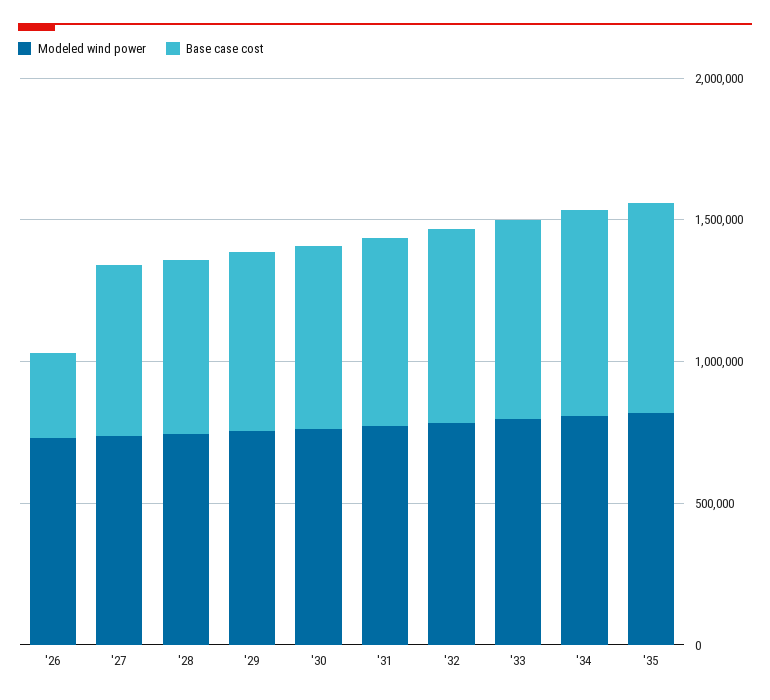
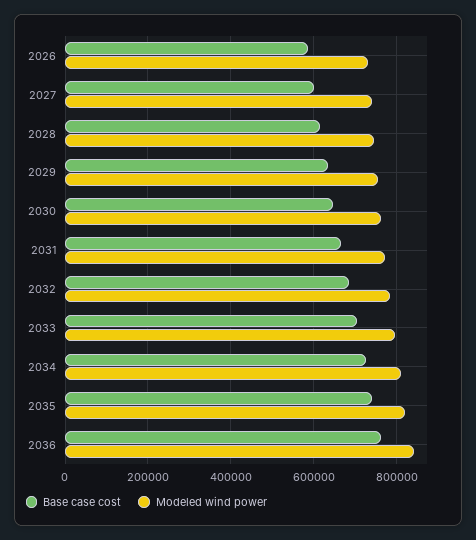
Base case cost, '26: 300000 -> 580000
Base case cost, 2036: none -> 760000
Modeled wind power, 2036: none -> 840000

